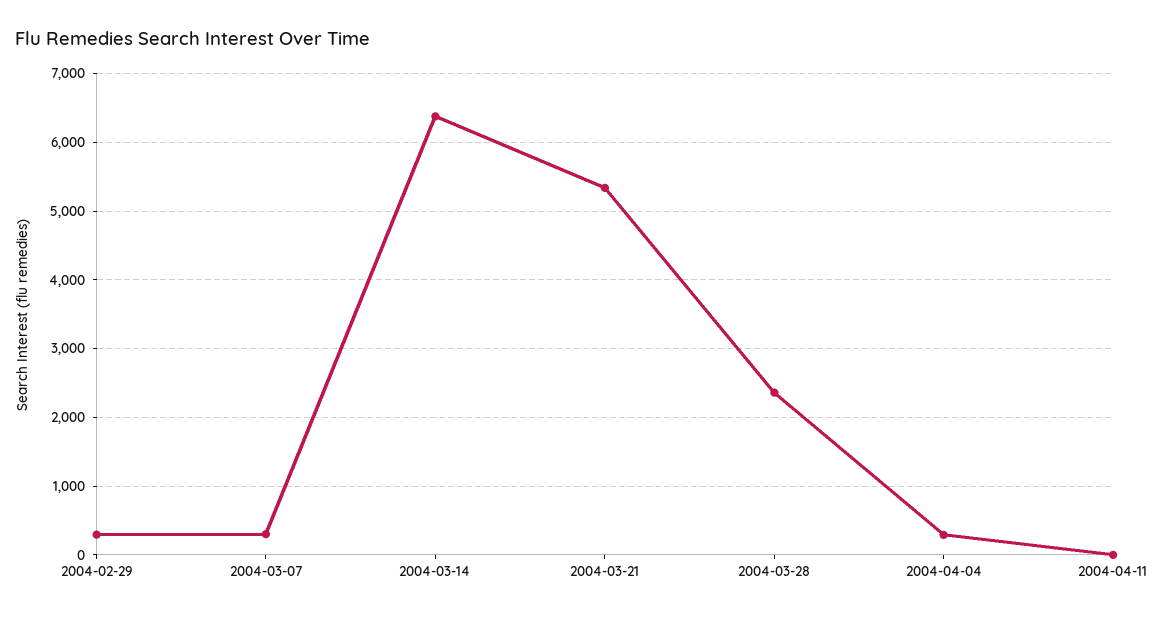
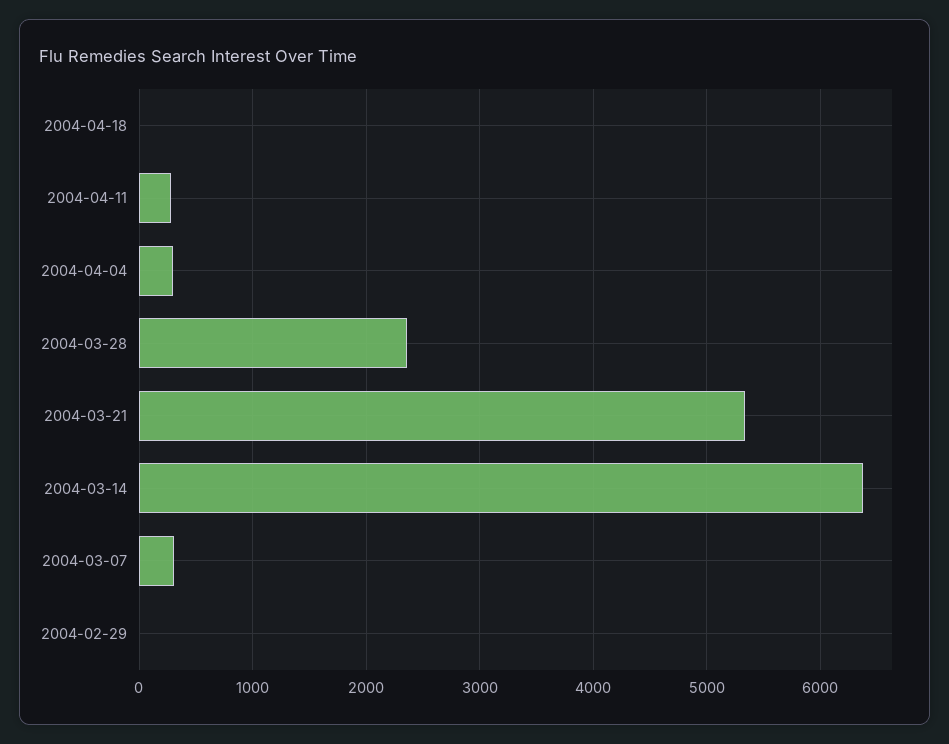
2004-02-29: 300 -> 0
2004-04-11: 0 -> 300
2004-04-18: none -> 0

